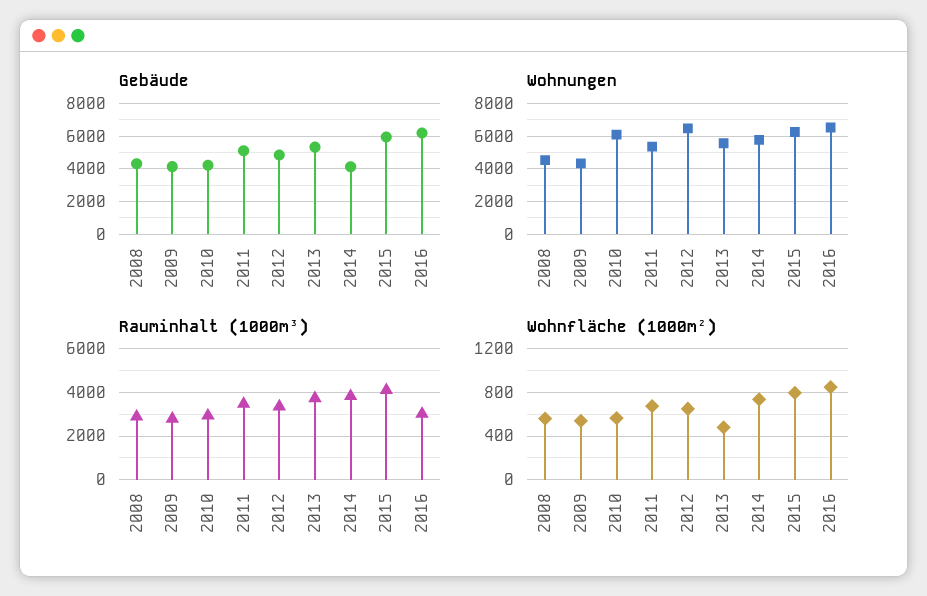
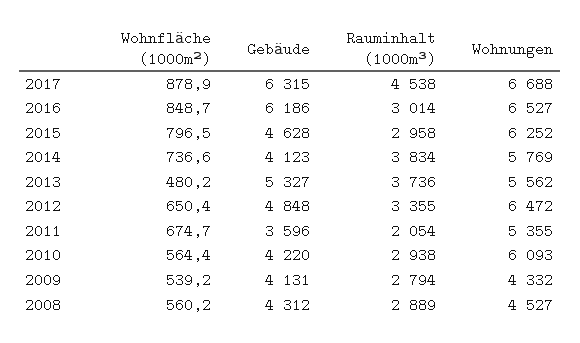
Gebäude, 2011: 5000 -> 3596
Gebäude, 2015: 6000 -> 4628
Rauminhalt (1000m³), 2011: 3500 -> 2054
Rauminhalt (1000m³), 2015: 4000 -> 2958
Wohnfläche (1000m²), 2017: none -> 878.9
Gebäude, 2017: none -> 6315
Rauminhalt (1000m³), 2017: none -> 4538
Wohnungen, 2017: none -> 6688

